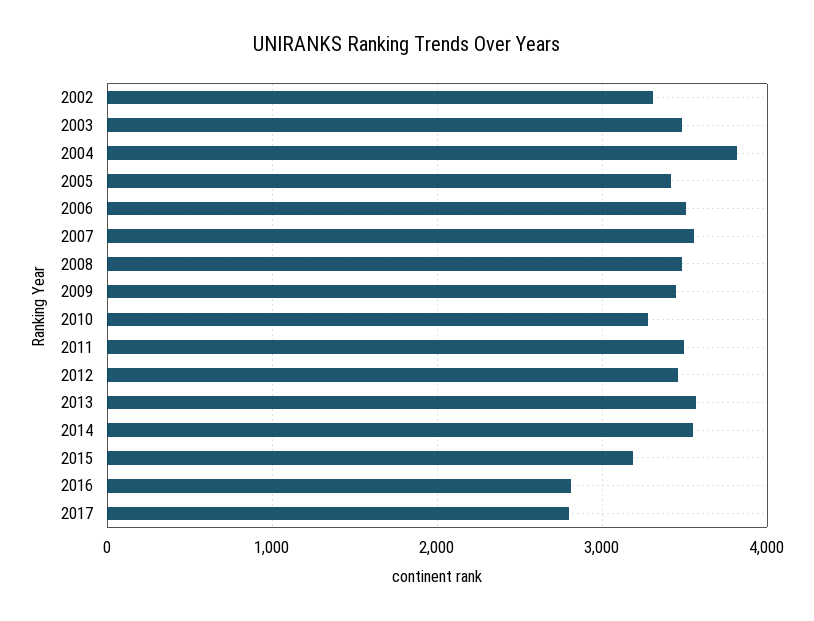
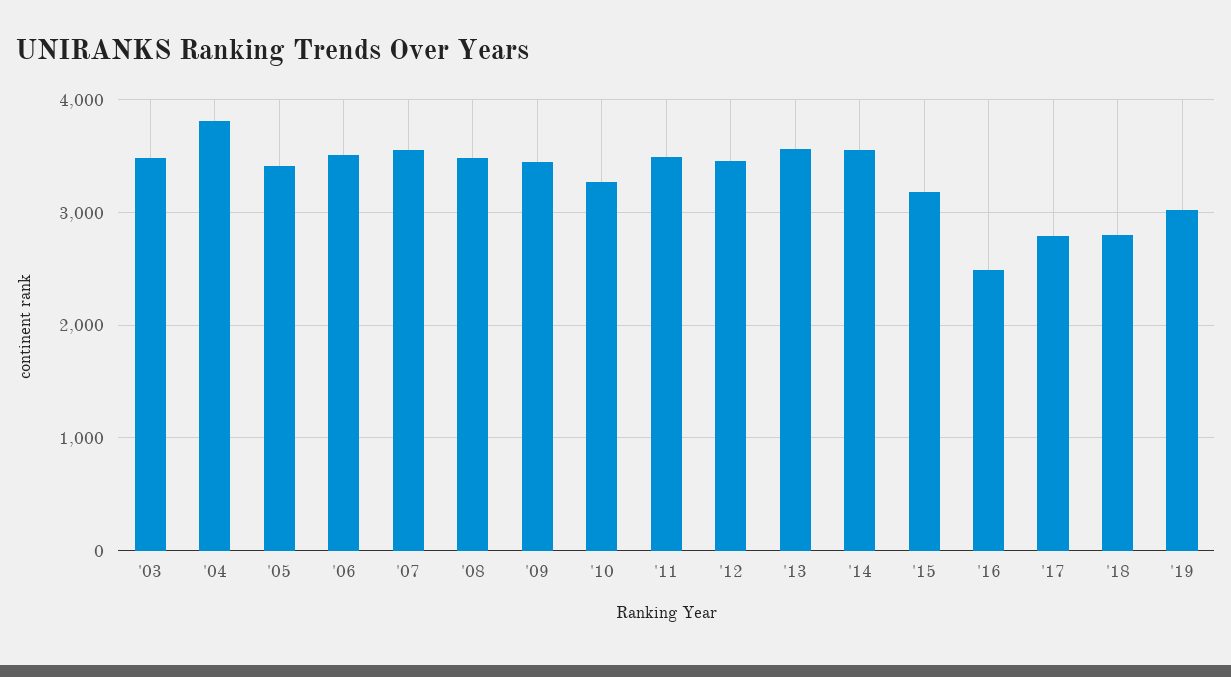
2002: 3300 -> none
2016: 2800 -> 2500
'18: none -> 2800
'19: none -> 3000

